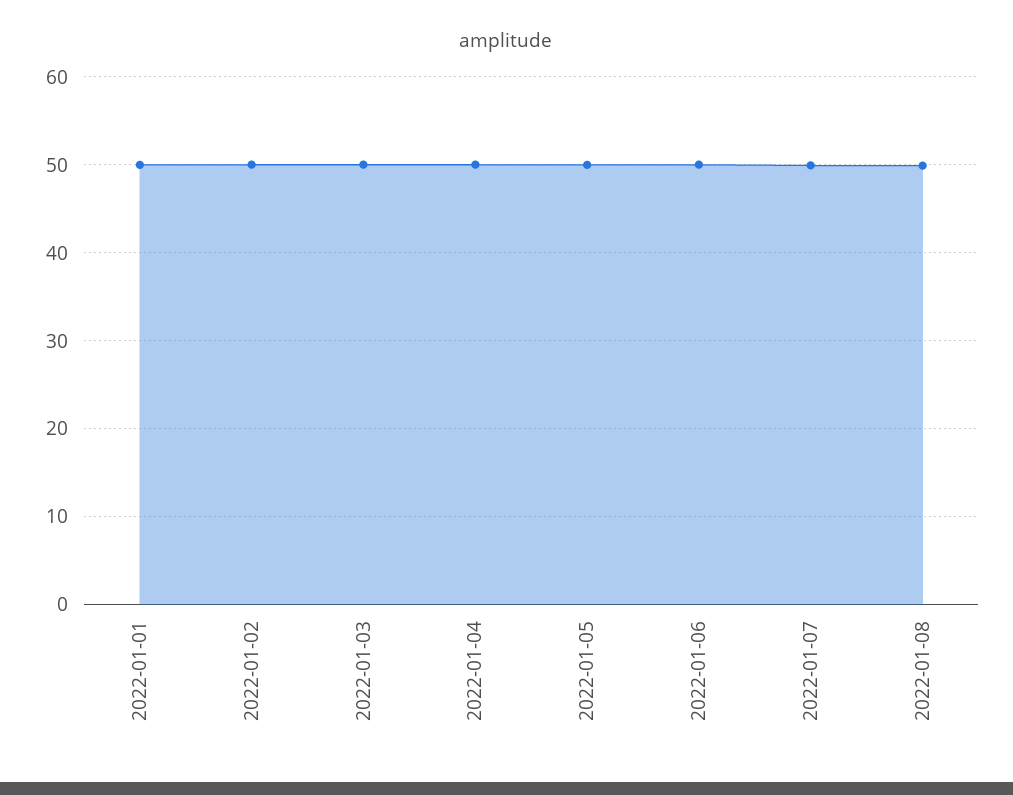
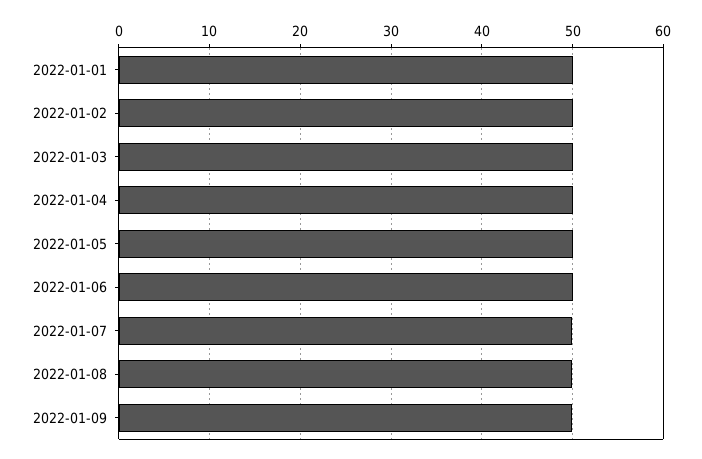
2022-01-09: none -> 50

